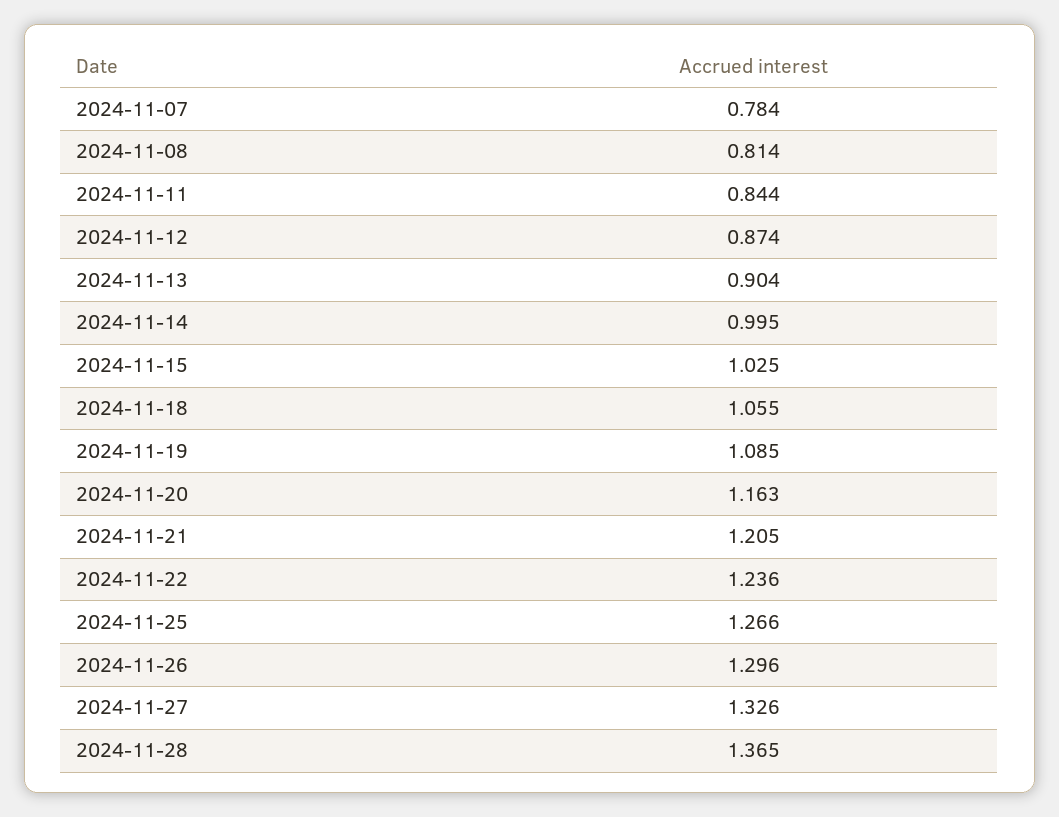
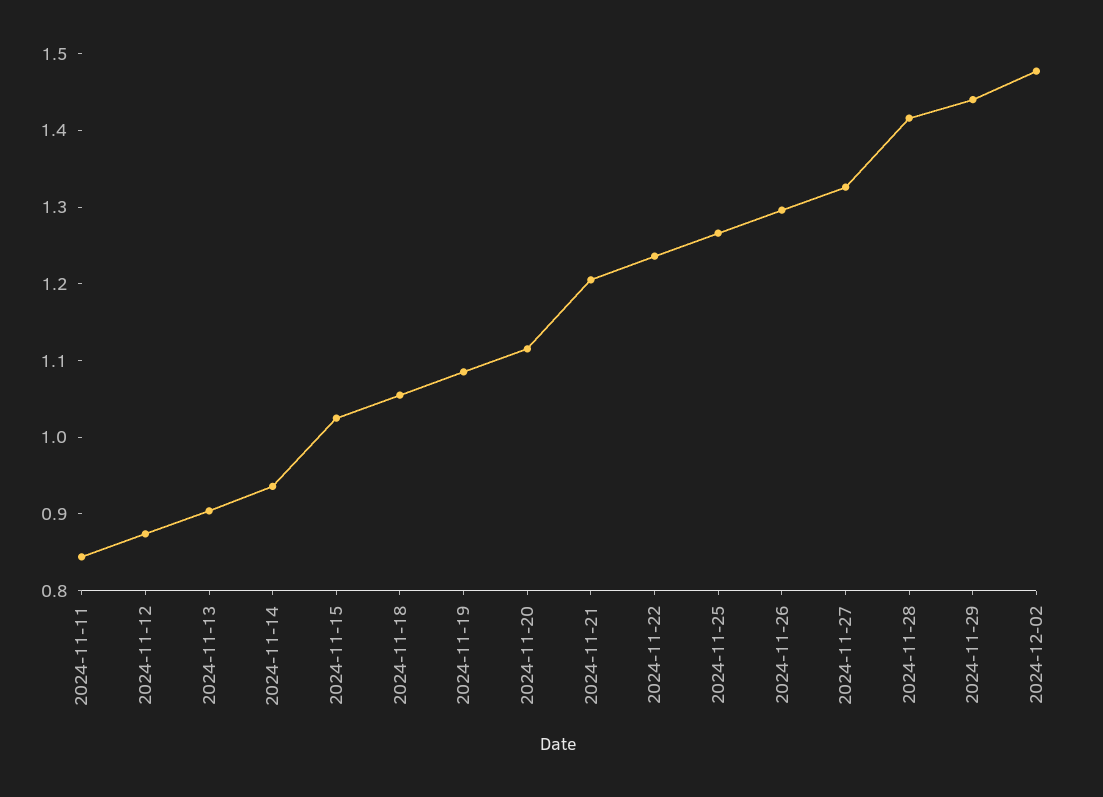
2024-11-07: 0.784 -> none
2024-11-08: 0.814 -> none
2024-11-14: 0.995 -> 0.94
2024-11-20: 1.163 -> 1.12
2024-11-28: 1.365 -> 1.42
2024-11-29: none -> 1.44
2024-12-02: none -> 1.48

